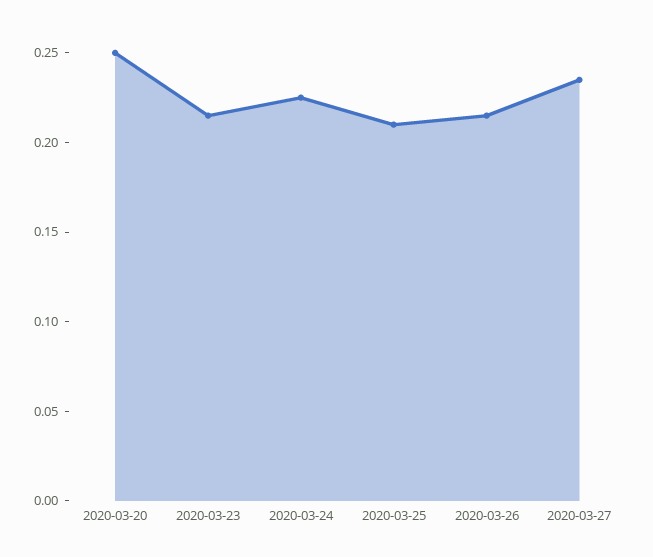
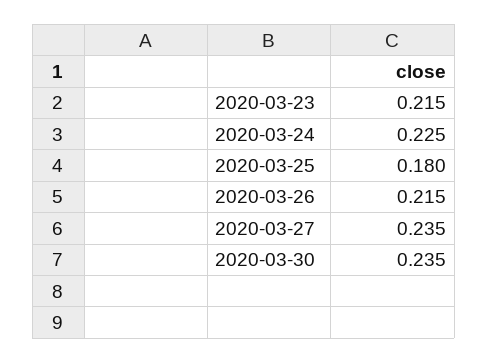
2020-03-20: 0.25 -> none
2020-03-25: 0.21 -> 0.18
2020-03-30: none -> 0.235

